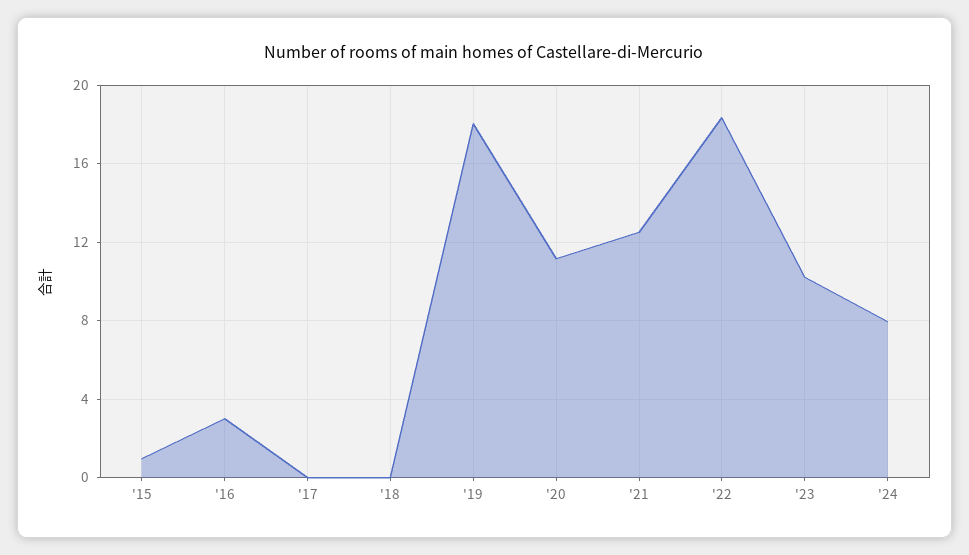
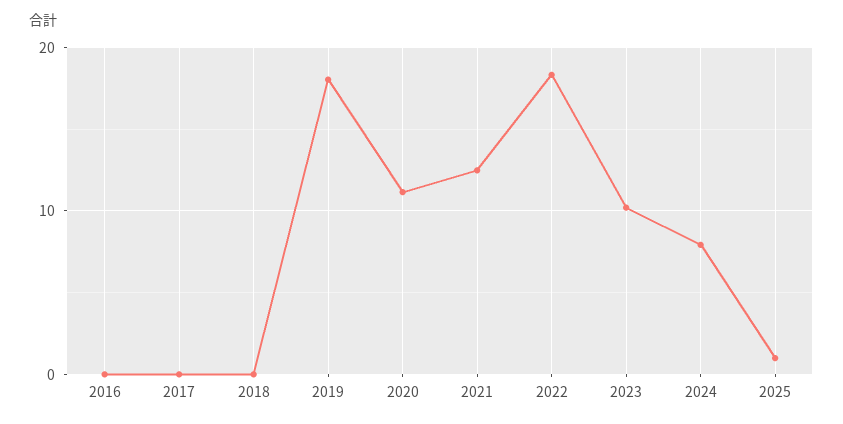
'15: 1 -> none
'16: 3 -> 0
2025: none -> 1

